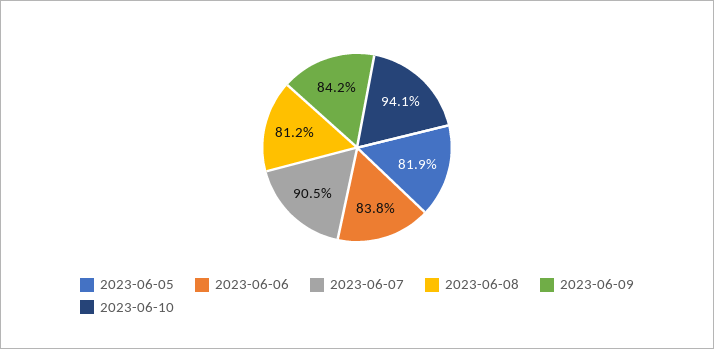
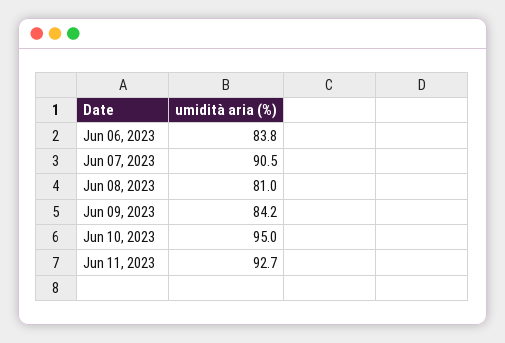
2023-06-05: 81.9 -> none
2023-06-08: 81.2 -> 81
2023-06-10: 94.1 -> 95
Jun 11, 2023: none -> 92.7

